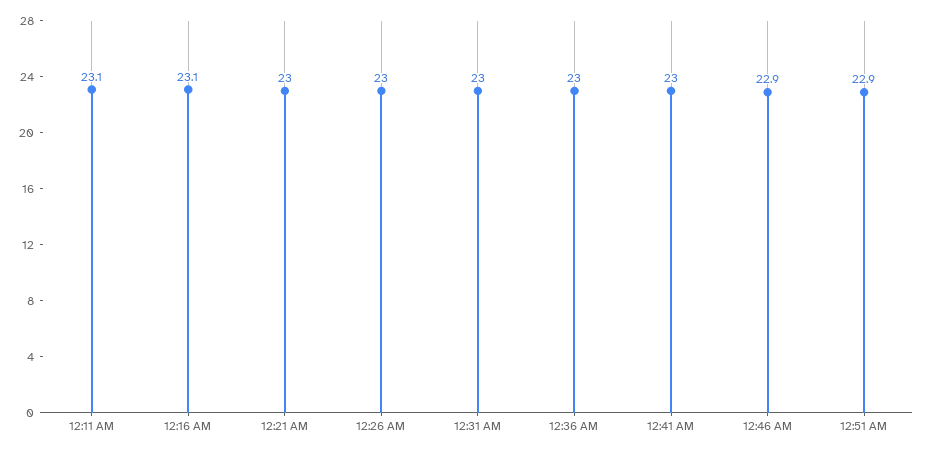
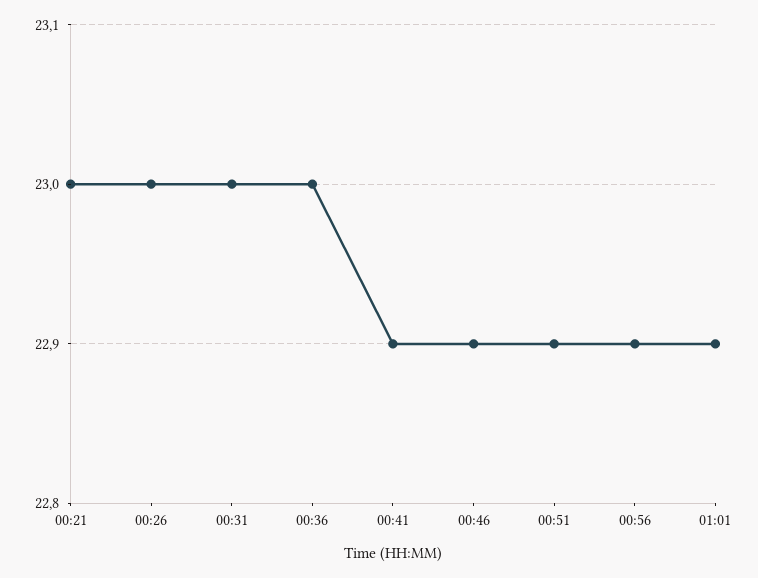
12:11 AM: 23.1 -> none
12:16 AM: 23.1 -> none
12:41 AM: 23 -> 22.9
00:56: none -> 22.9
01:01: none -> 22.9

